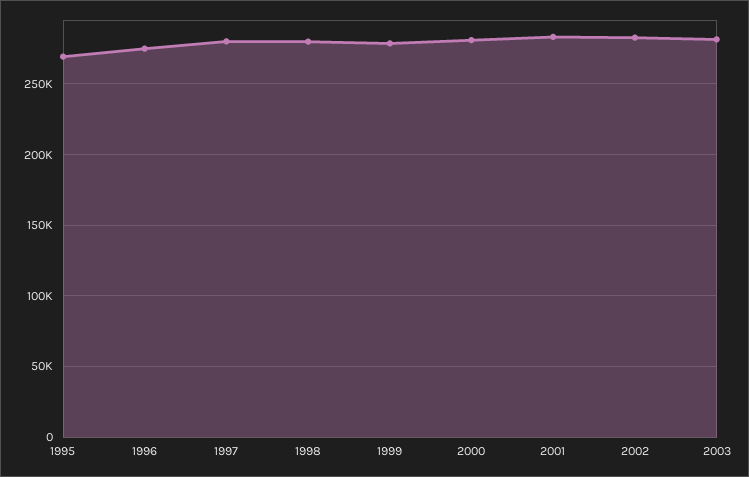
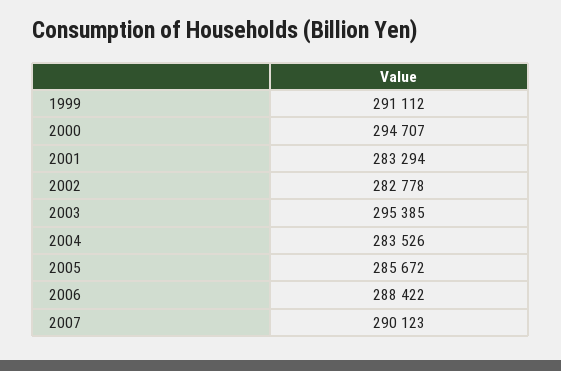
1995: 270000 -> none
1996: 275000 -> none
1997: 280000 -> none
1998: 280000 -> none
1999: 280000 -> 291112
2000: 280000 -> 294707
2003: 280000 -> 295385
2004: none -> 283526
2005: none -> 285672
2006: none -> 288422
2007: none -> 290123

